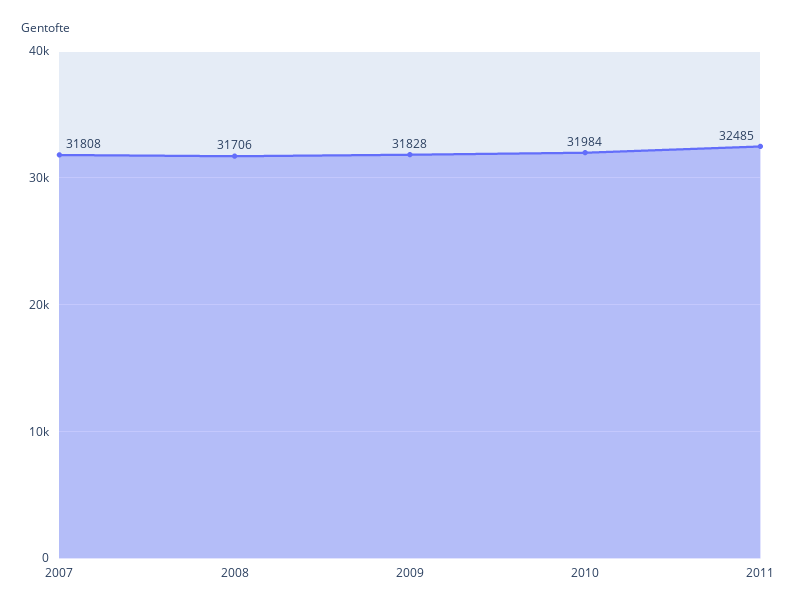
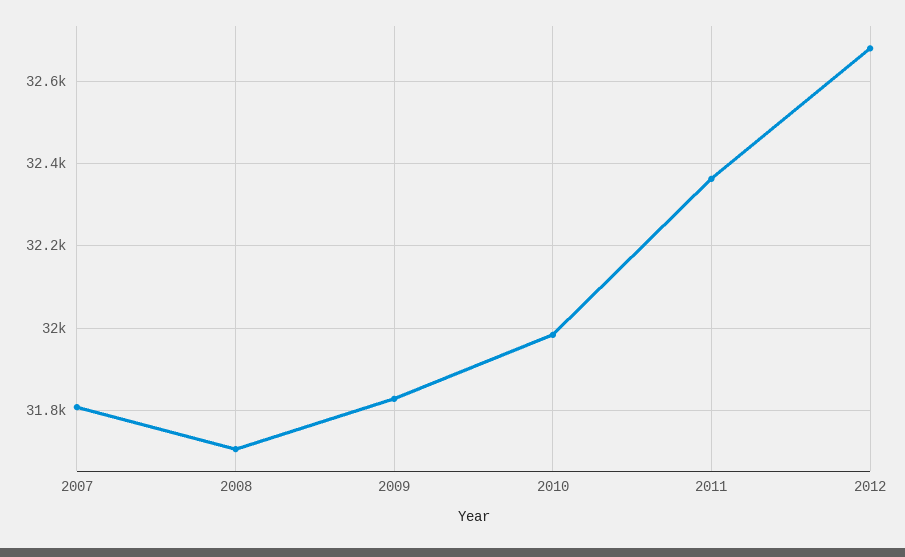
2011: 32485 -> 32360
2012: none -> 32680

